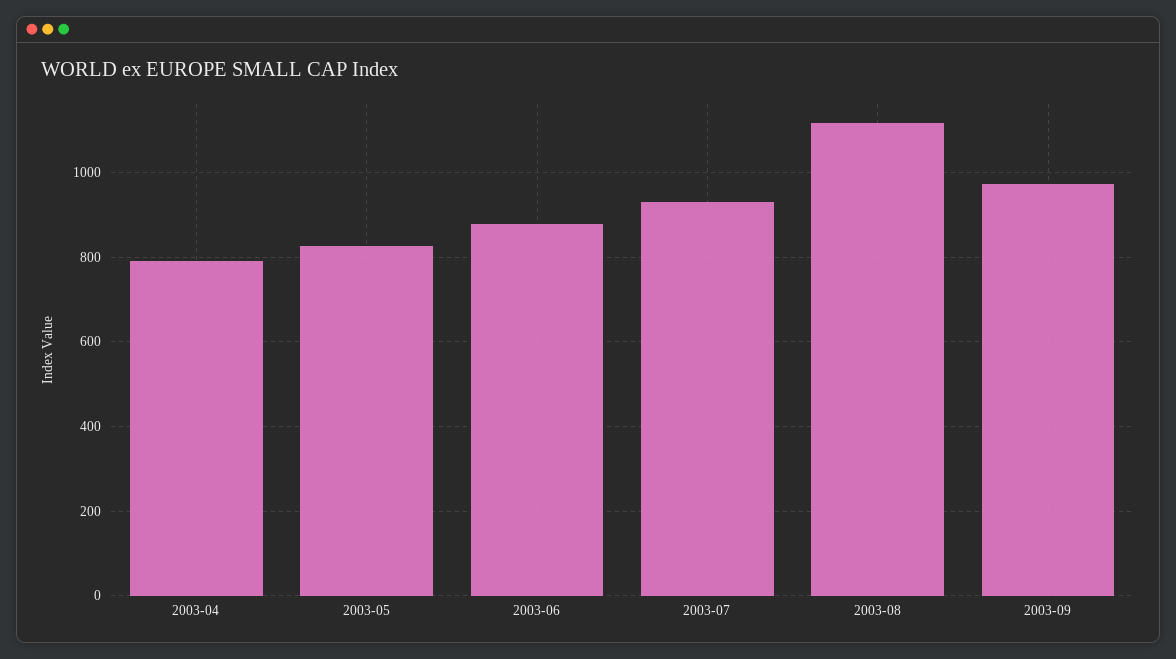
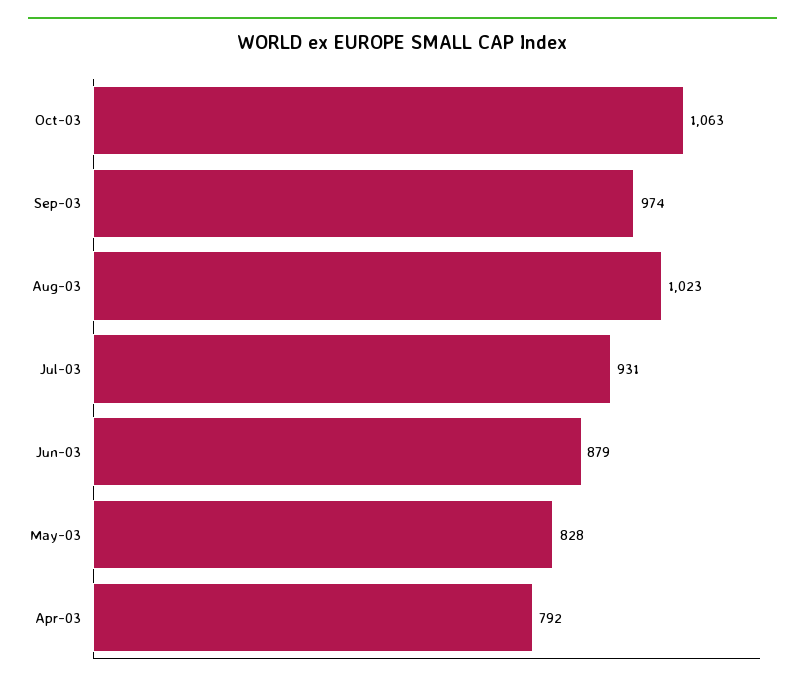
2003-08: 1120 -> 1023
Oct-03: none -> 1063

